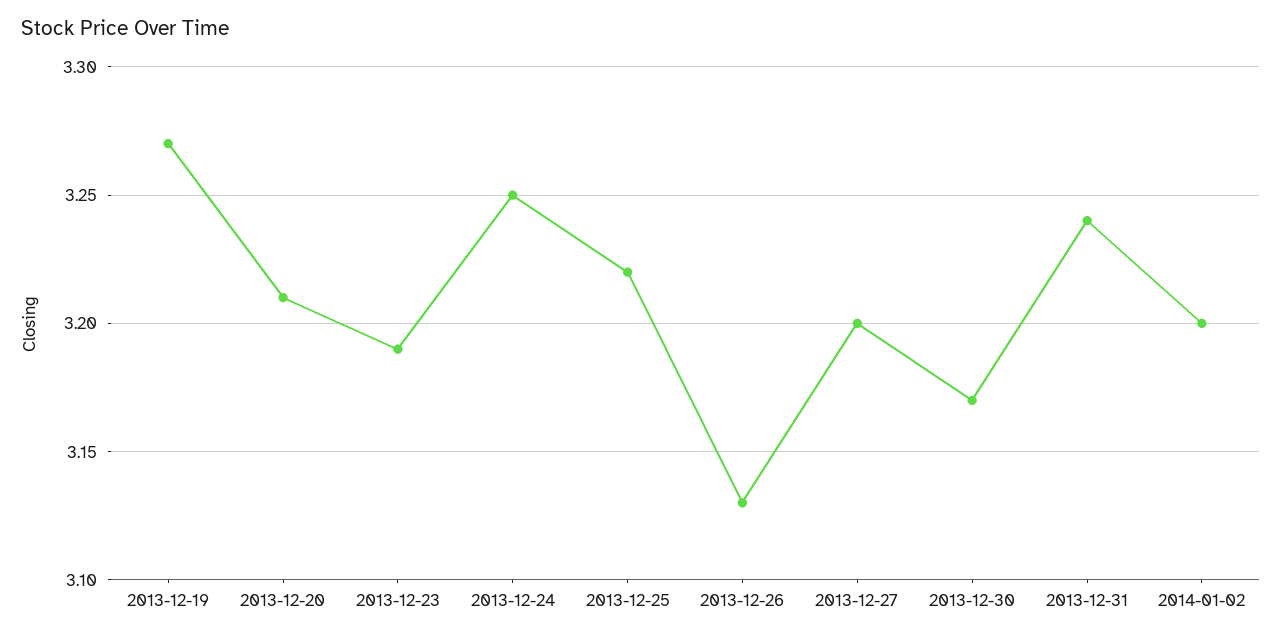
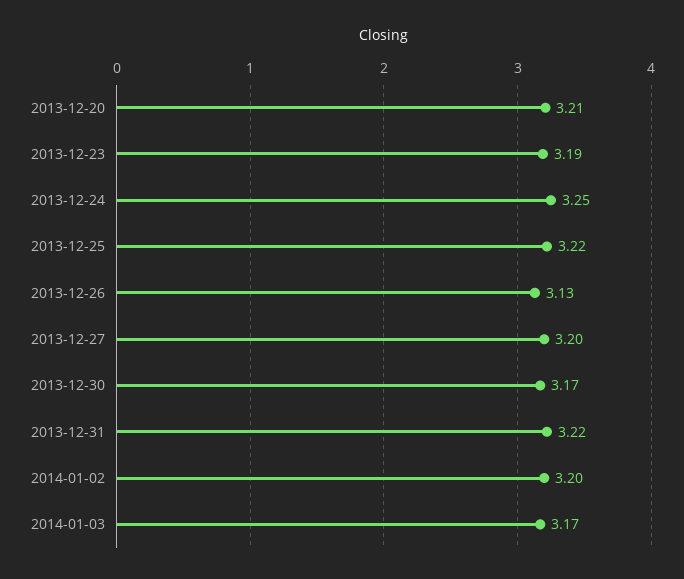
2013-12-19: 3.27 -> none
2013-12-31: 3.24 -> 3.22
2014-01-03: none -> 3.17

